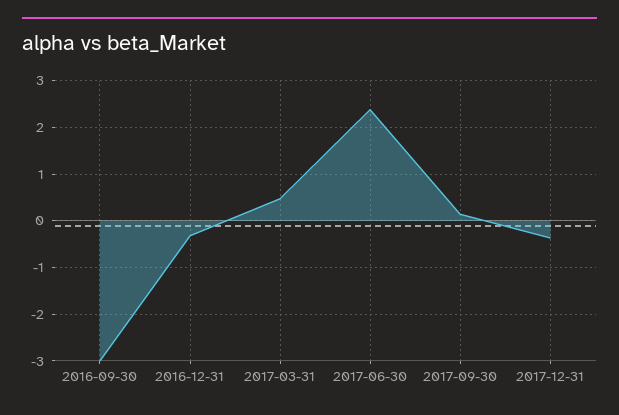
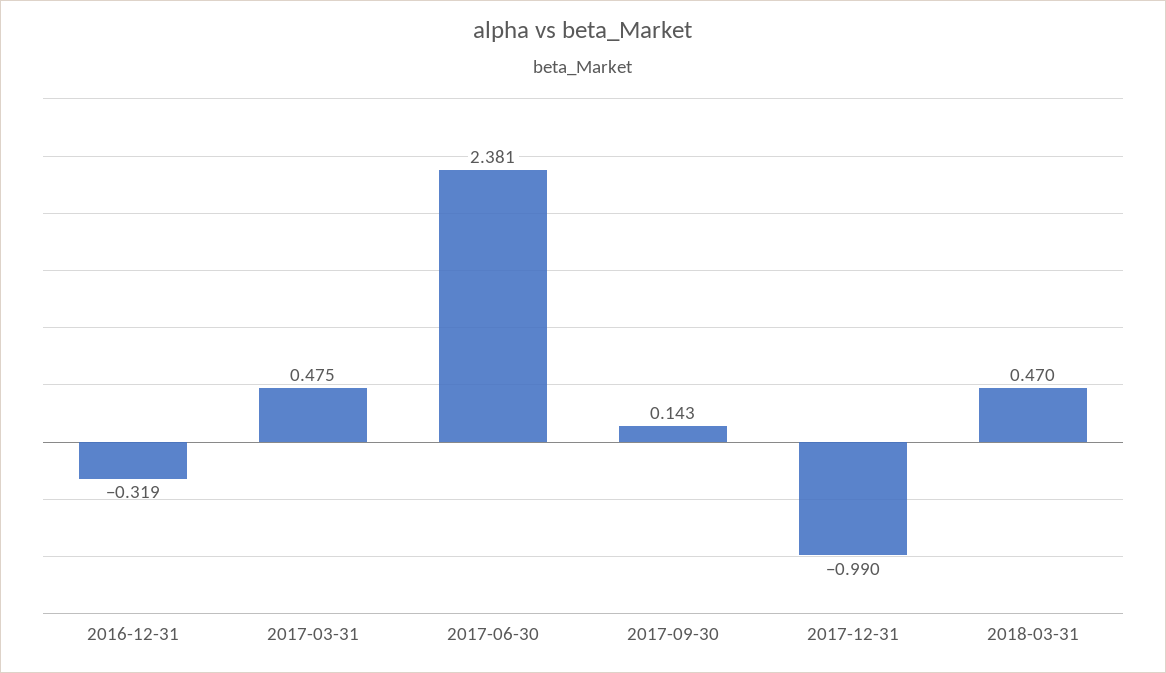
2016-09-30: -3 -> none
2017-12-31: -0.4 -> -0.99
2018-03-31: none -> 0.47

